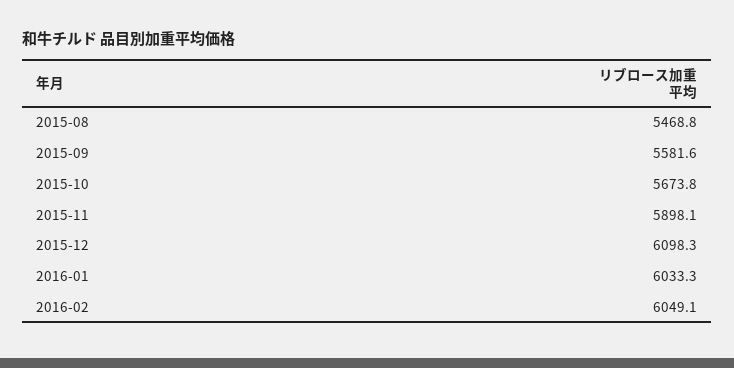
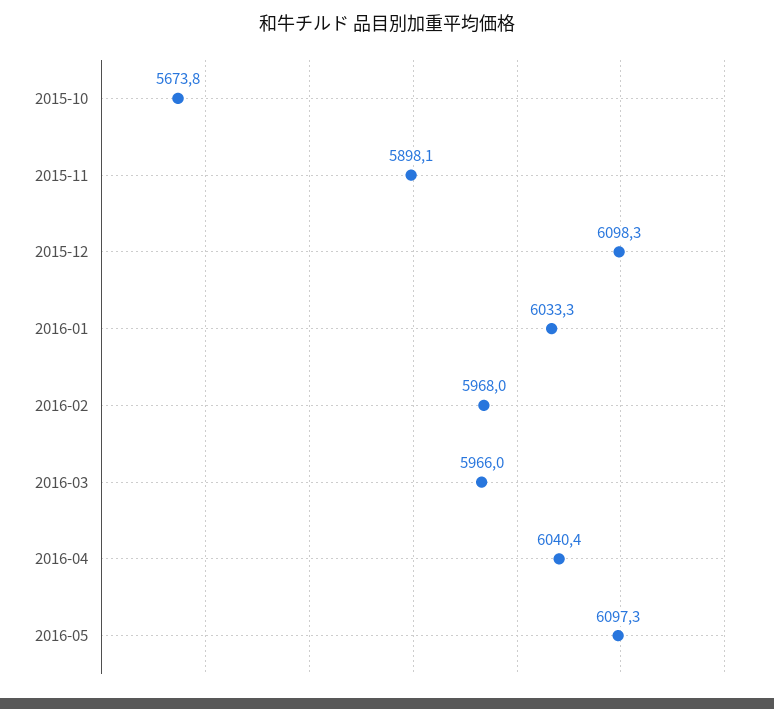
2015-08: 5468.8 -> none
2015-09: 5581.6 -> none
2016-02: 6049.1 -> 5968
2016-03: none -> 5966
2016-04: none -> 6040.4
2016-05: none -> 6097.3

